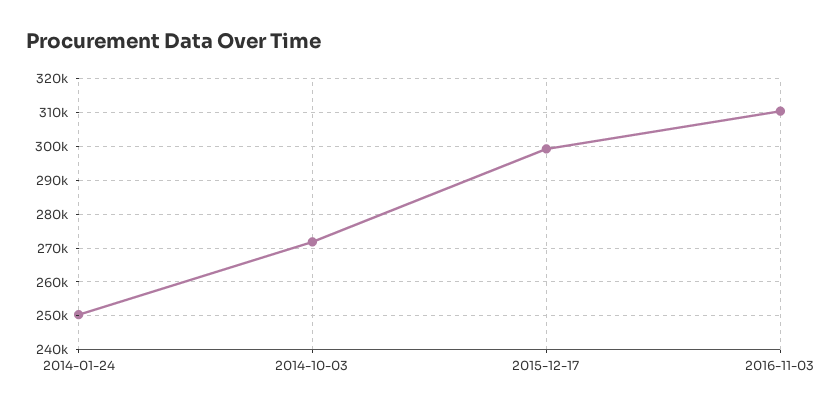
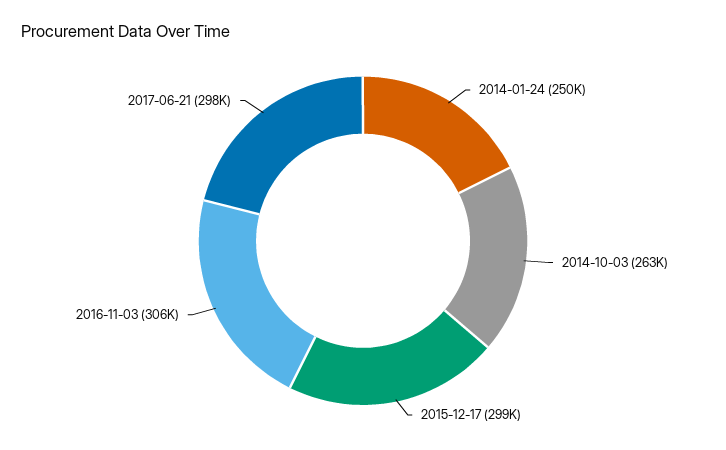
2014-10-03: 272000 -> 263000
2016-11-03: 310000 -> 306000
2017-06-21: none -> 298000

